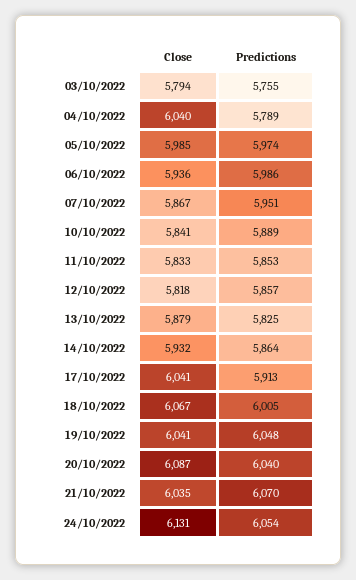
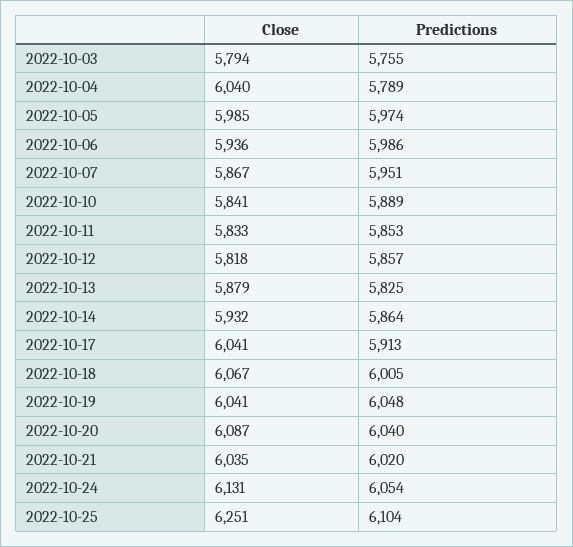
Predictions, 21/10/2022: 6070 -> 6020
Close, 2022-10-25: none -> 6251
Predictions, 2022-10-25: none -> 6104

